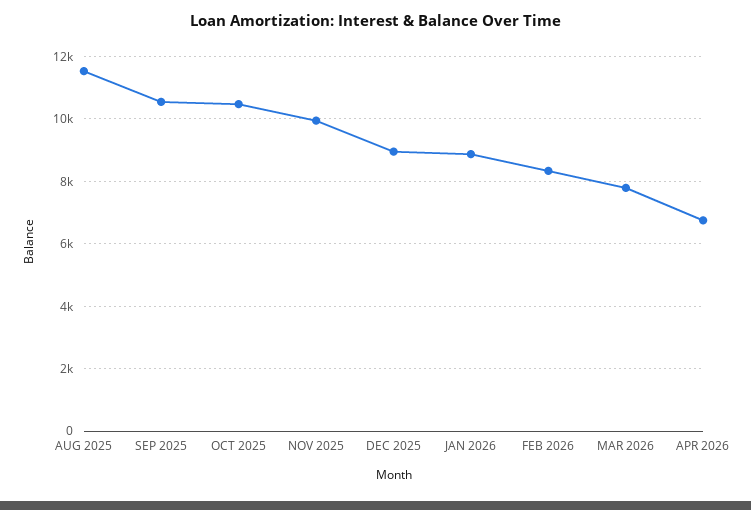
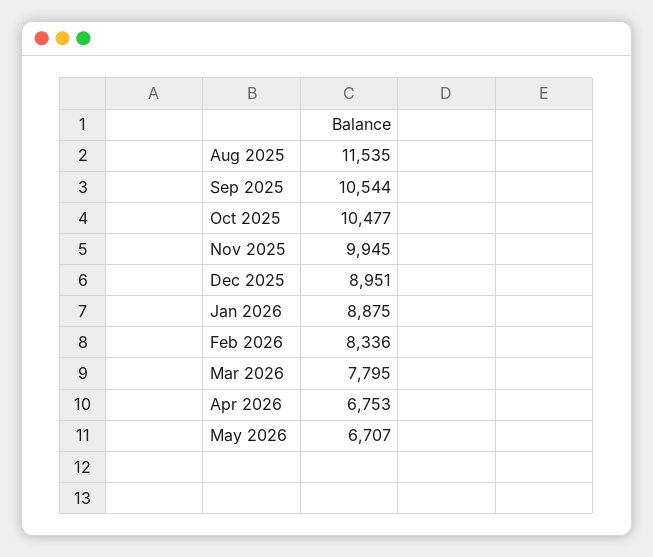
May 2026: none -> 6707

